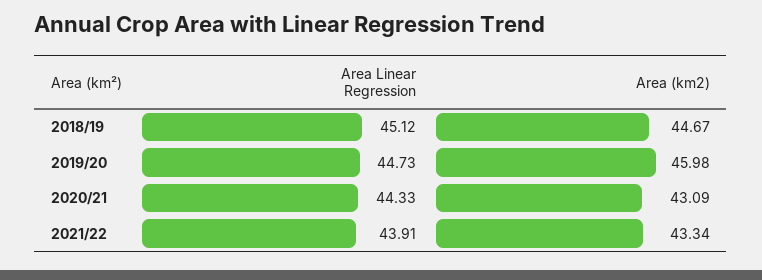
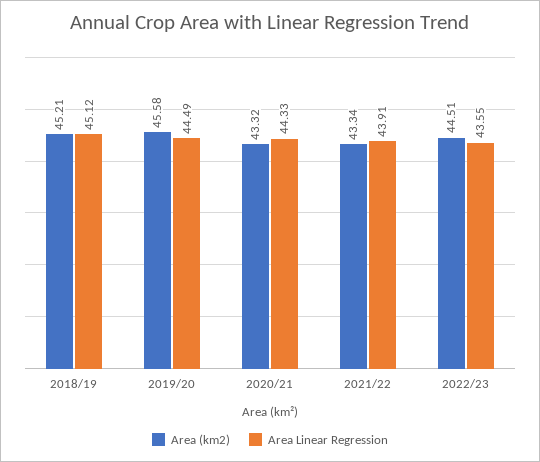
Area (km2), 2018/19: 44.67 -> 45.21
Area Linear Regression, 2019/20: 44.73 -> 44.49
Area (km2), 2019/20: 45.98 -> 45.58
Area (km2), 2020/21: 43.09 -> 43.32
Area (km2), 2022/23: none -> 44.51
Area Linear Regression, 2022/23: none -> 43.55

